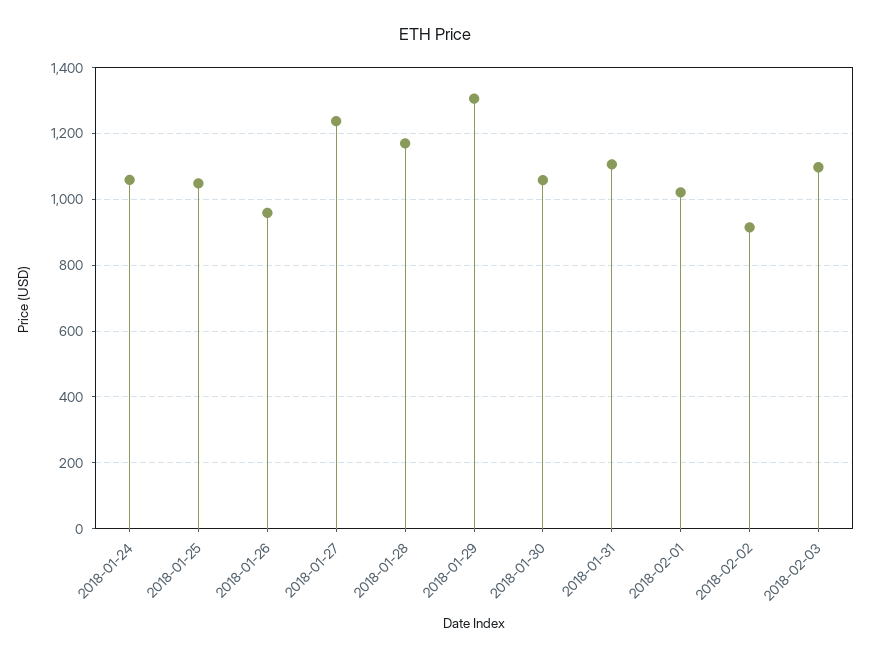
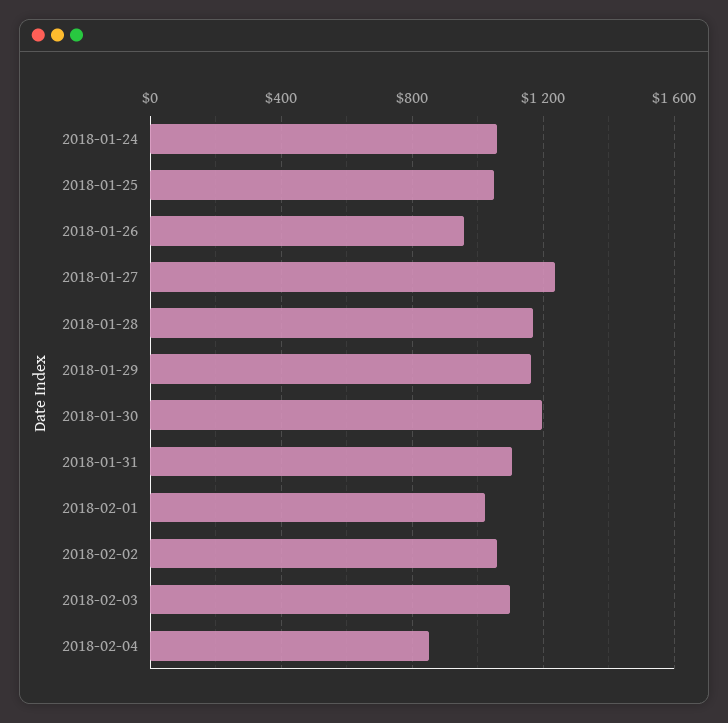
2018-01-29: 1300 -> 1150
2018-01-30: 1060 -> 1200
2018-02-02: 920 -> 1050
2018-02-04: none -> 850

